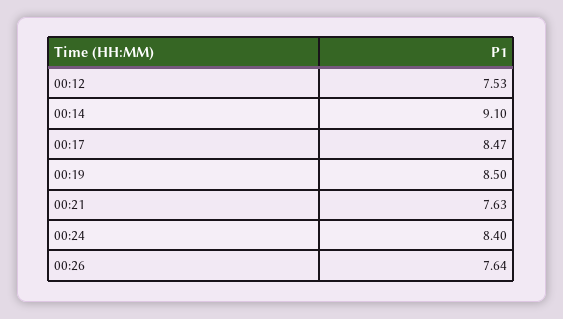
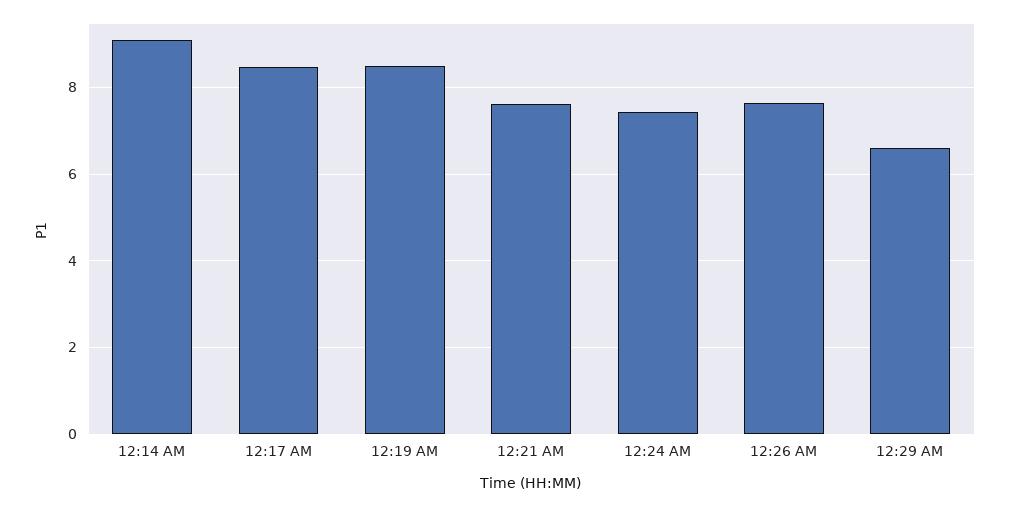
00:12: 7.53 -> none
00:24: 8.4 -> 7.4
12:29 AM: none -> 6.6

